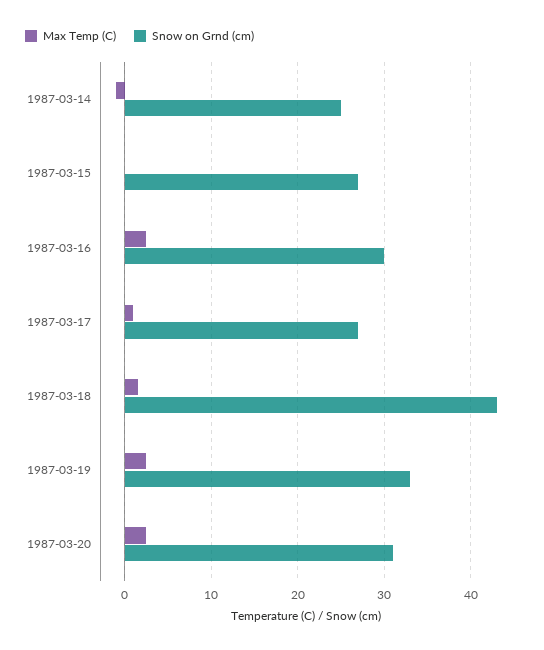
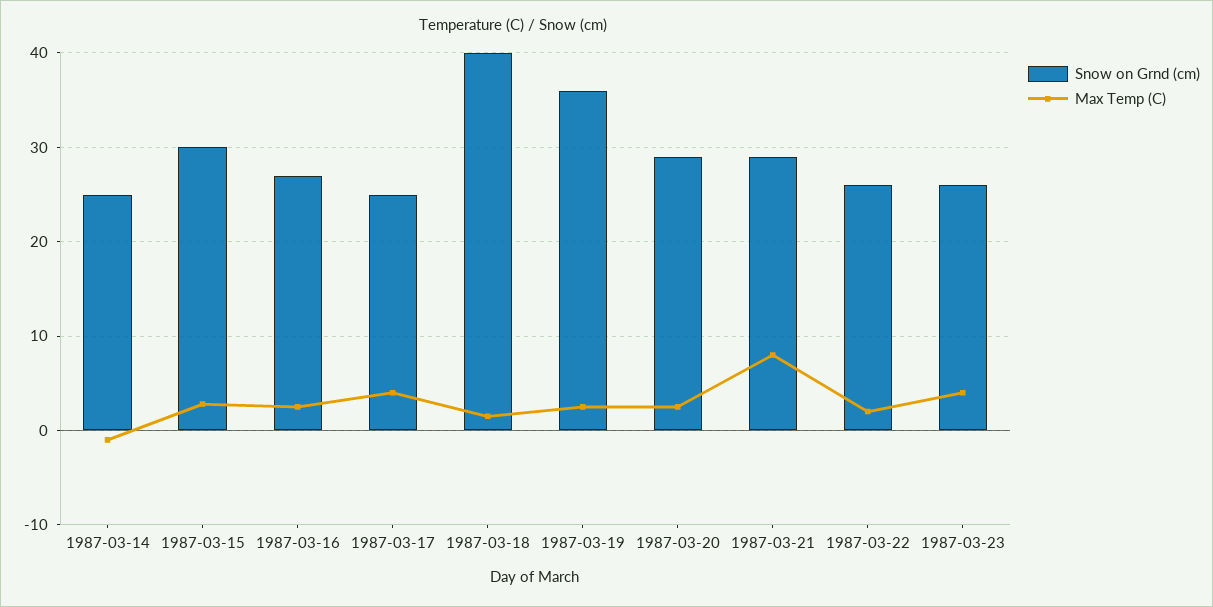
Max Temp (C), 1987-03-15: 0 -> 3
Snow on Grnd (cm), 1987-03-15: 27 -> 30
Snow on Grnd (cm), 1987-03-16: 30 -> 27
Max Temp (C), 1987-03-17: 1 -> 4
Snow on Grnd (cm), 1987-03-17: 27 -> 25
Snow on Grnd (cm), 1987-03-18: 43 -> 40
Snow on Grnd (cm), 1987-03-19: 33 -> 36
Snow on Grnd (cm), 1987-03-20: 31 -> 29
Snow on Grnd (cm), 1987-03-21: none -> 29
Max Temp (C), 1987-03-21: none -> 8
Snow on Grnd (cm), 1987-03-22: none -> 26
Max Temp (C), 1987-03-22: none -> 2
Snow on Grnd (cm), 1987-03-23: none -> 26
Max Temp (C), 1987-03-23: none -> 4

